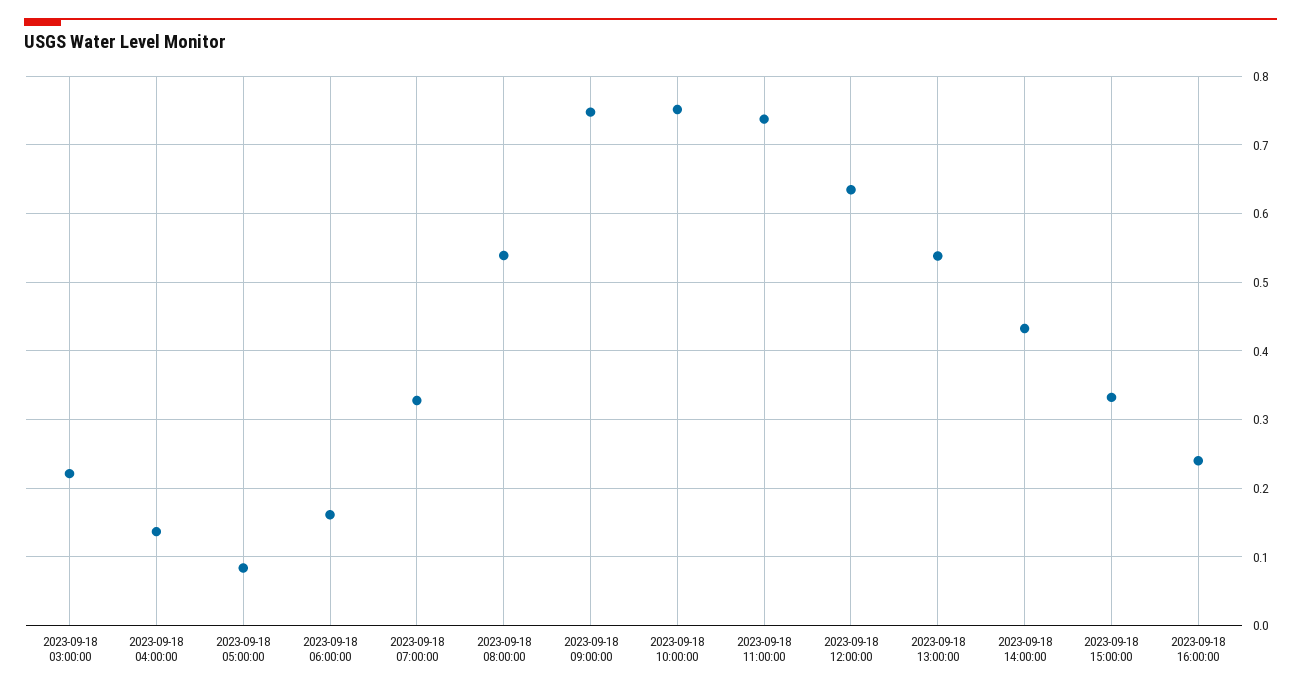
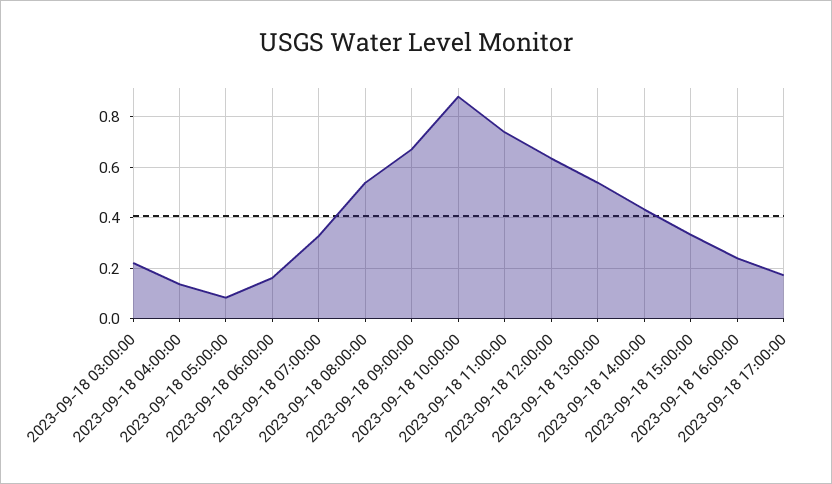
2023-09-18 09:00:00: 0.75 -> 0.675
2023-09-18 10:00:00: 0.75 -> 0.875
2023-09-18 17:00:00: none -> 0.175

